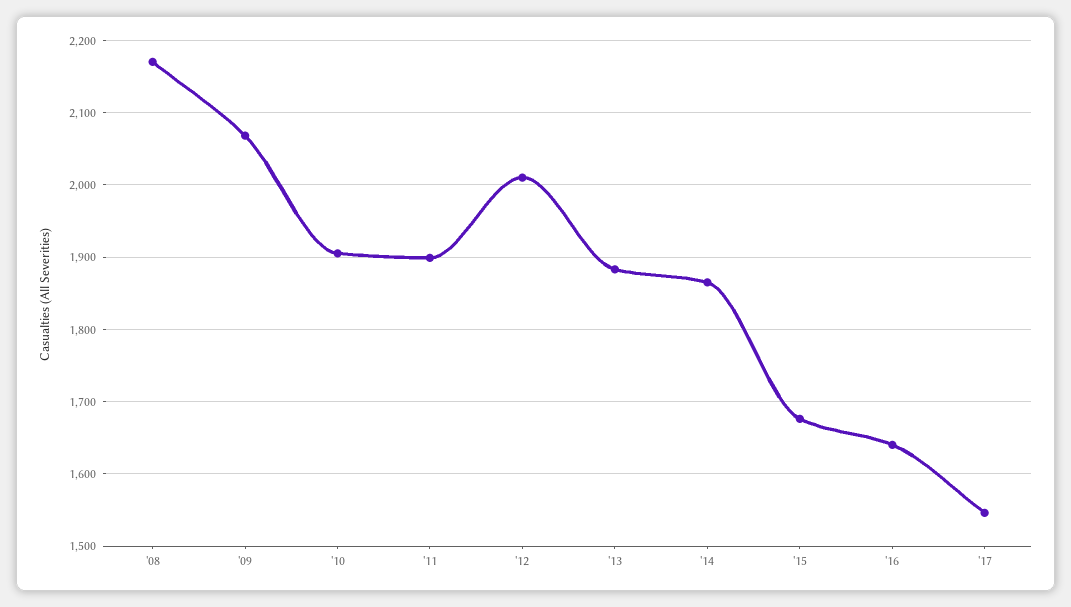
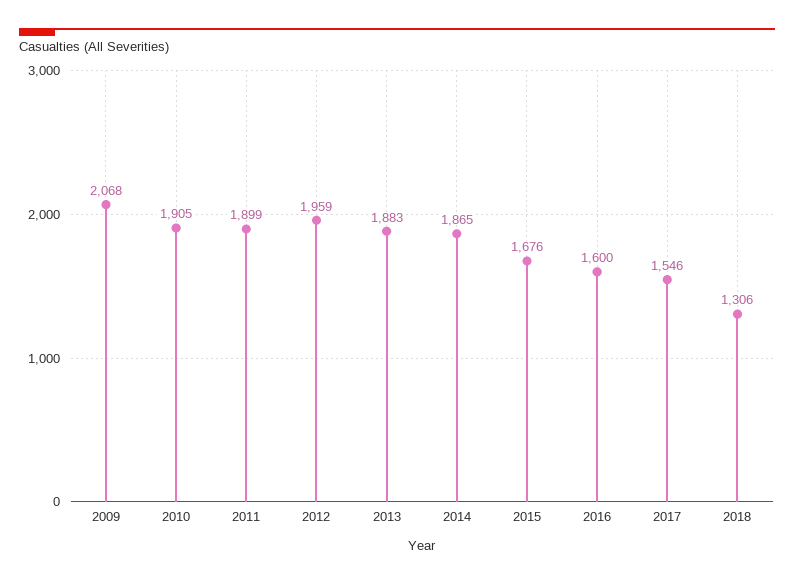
'08: 2170 -> none
'12: 2010 -> 1959
'16: 1640 -> 1600
2018: none -> 1306

